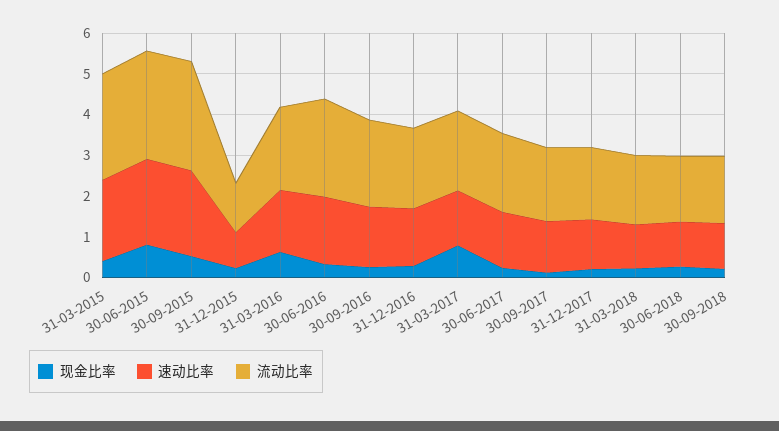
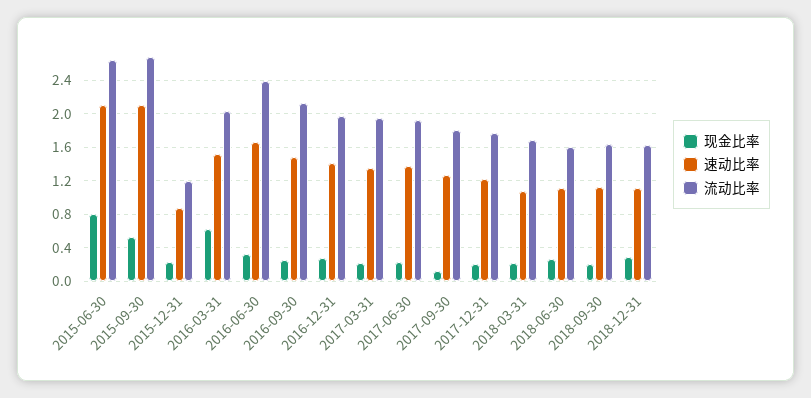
现金比率, 31-03-2015: 0.4 -> none
速动比率, 31-03-2015: 2 -> none
流动比率, 31-03-2015: 2.6 -> none
现金比率, 31-03-2017: 0.8 -> 0.2
现金比率, 2018-12-31: none -> 0.3
速动比率, 2018-12-31: none -> 1.1
流动比率, 2018-12-31: none -> 1.6

